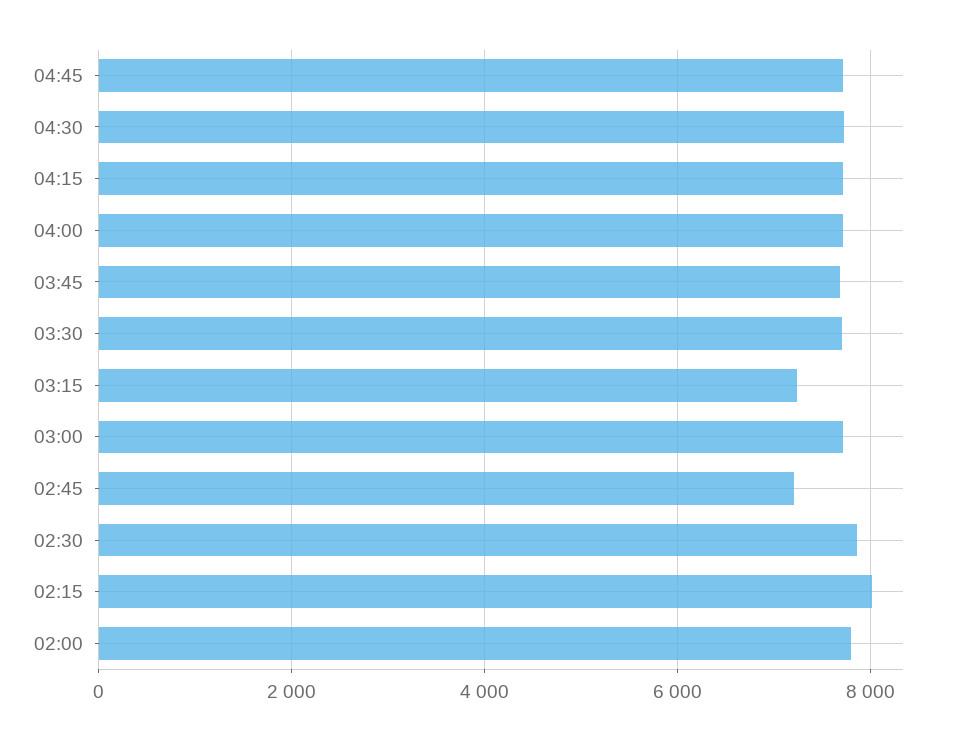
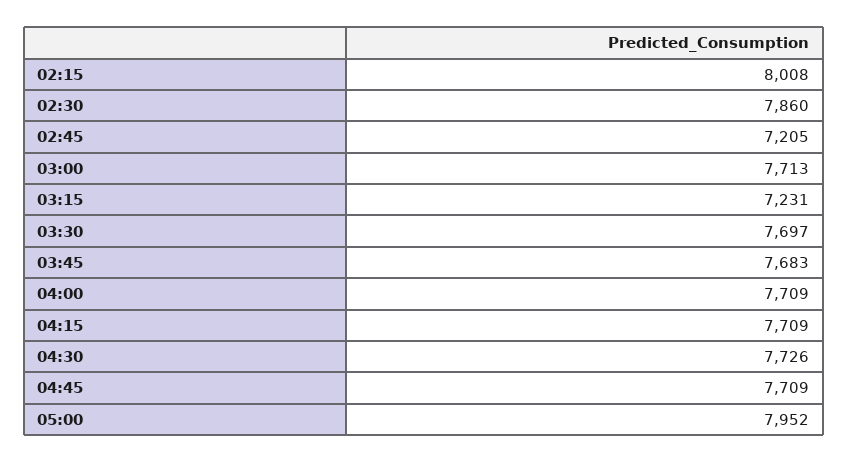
02:00: 7800 -> none
05:00: none -> 7952

